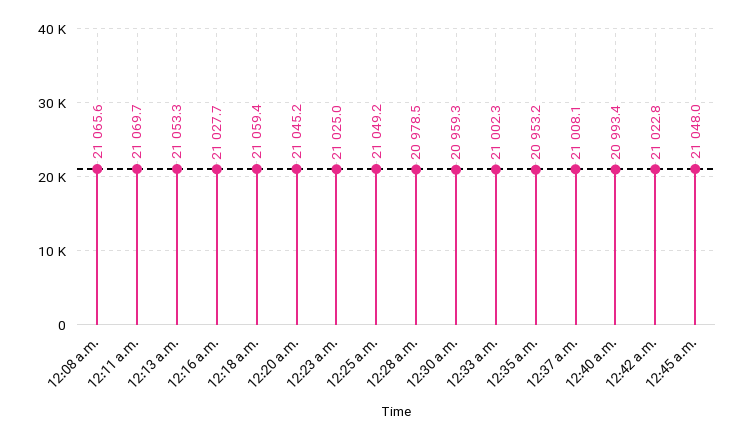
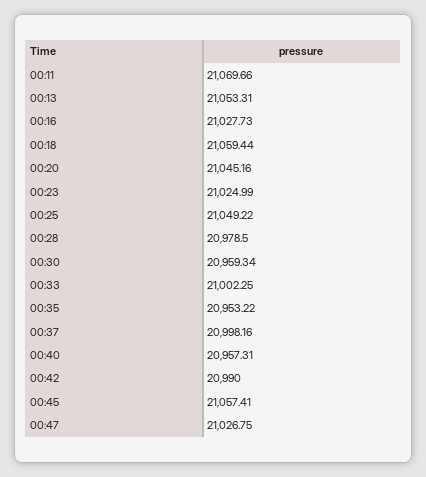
12:08 a.m.: 21065.6 -> none
12:37 a.m.: 21008.1 -> 20998.16
12:40 a.m.: 20993.4 -> 20957.31
12:42 a.m.: 21022.8 -> 20990
12:45 a.m.: 21048 -> 21057.41
00:47: none -> 21026.75

